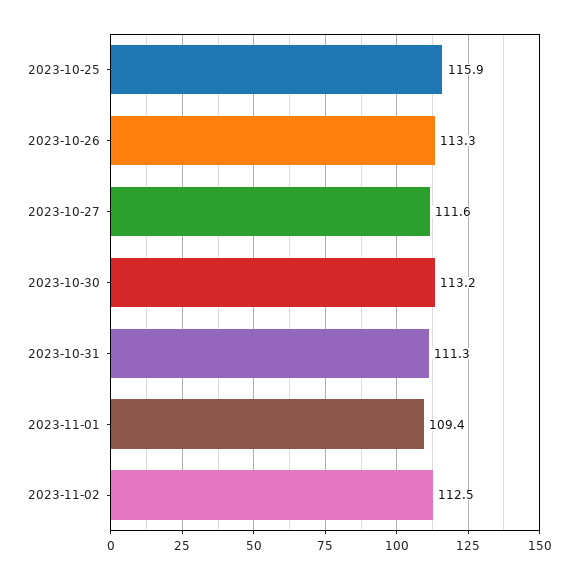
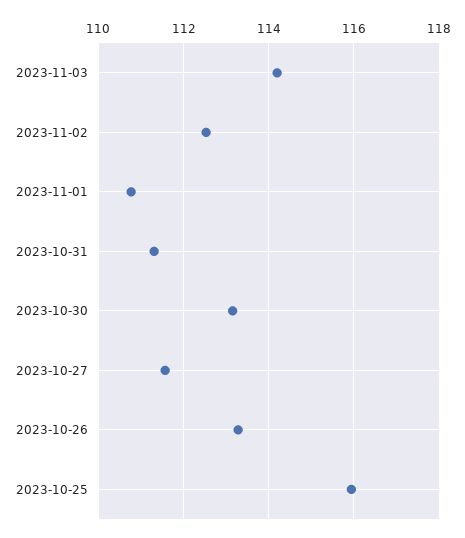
2023-11-01: 109.4 -> 110.8
2023-11-03: none -> 114.2

